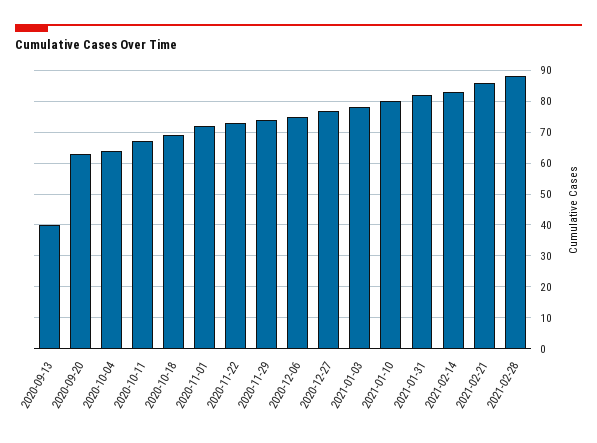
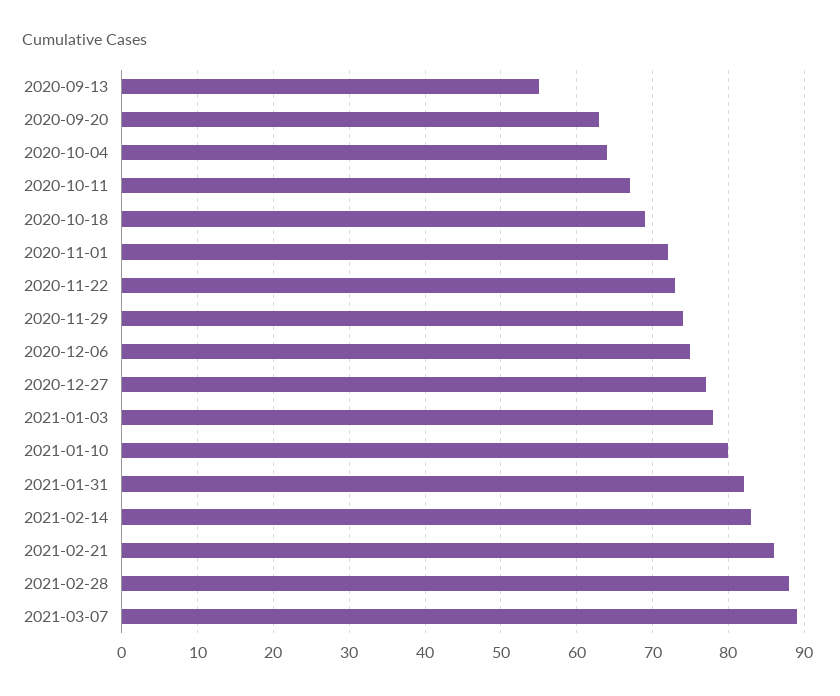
2020-09-13: 40 -> 55
2021-03-07: none -> 89

